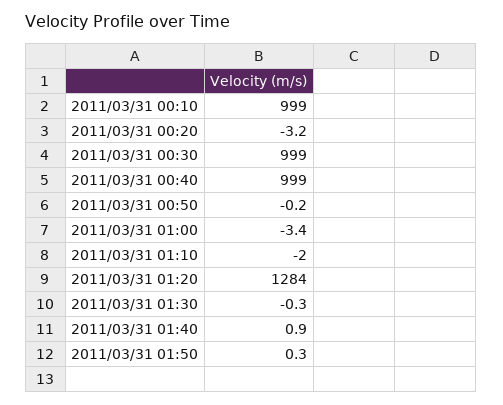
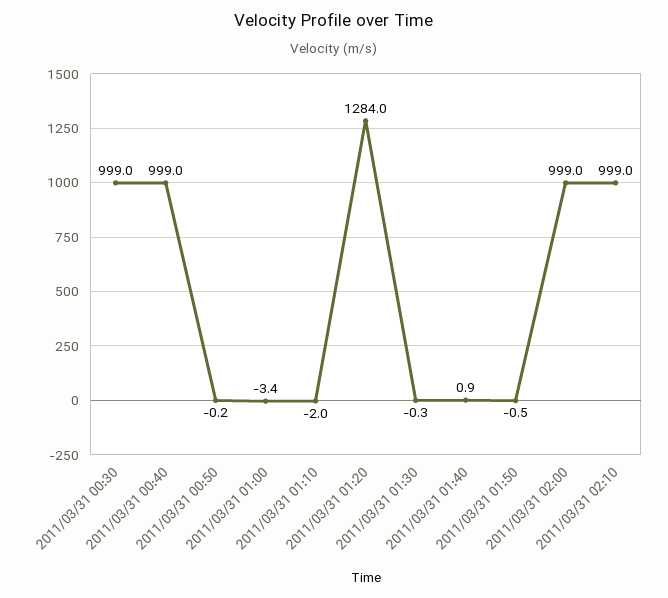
2011/03/31 00:10: 999 -> none
2011/03/31 00:20: -3.2 -> none
2011/03/31 01:50: 0.3 -> -0.5
2011/03/31 02:00: none -> 999
2011/03/31 02:10: none -> 999

